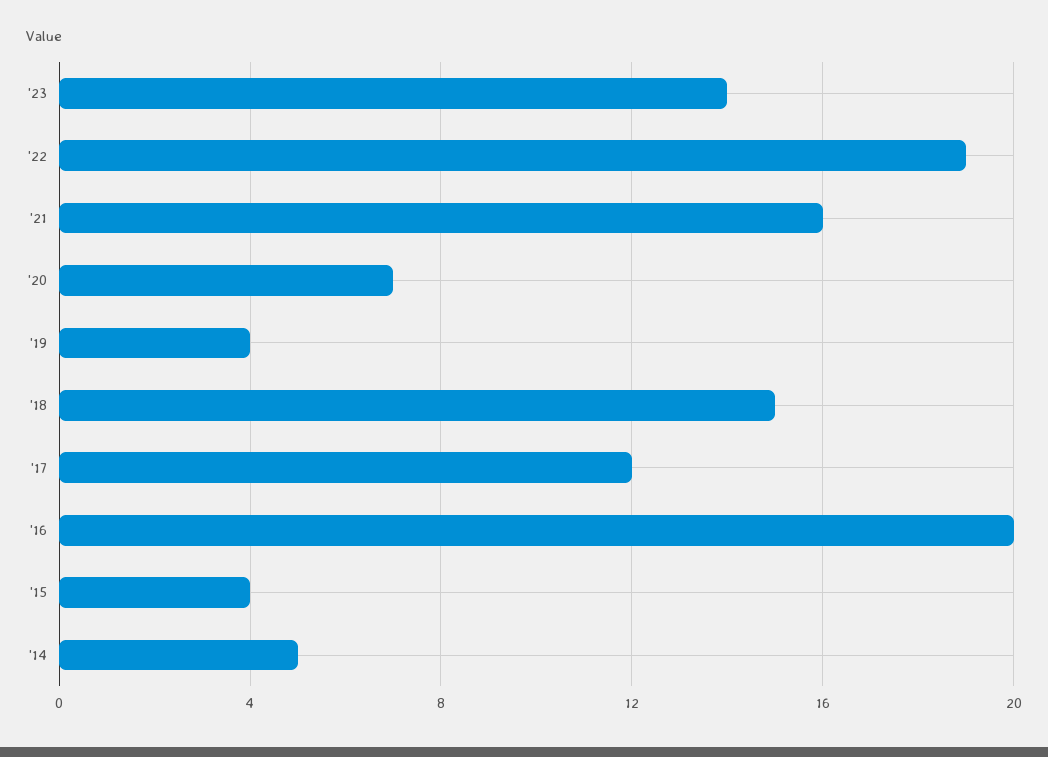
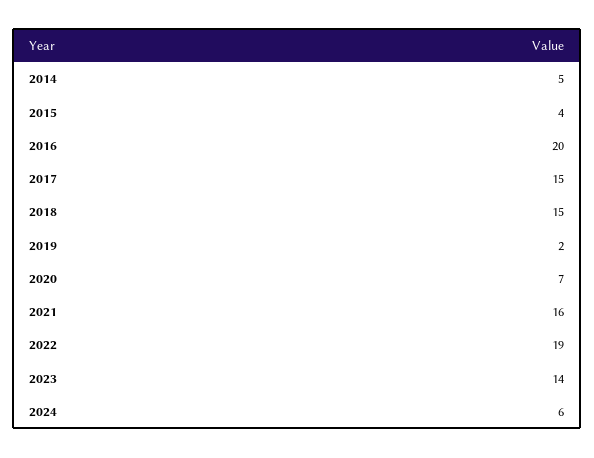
'19: 4 -> 2
'17: 12 -> 15
2024: none -> 6

